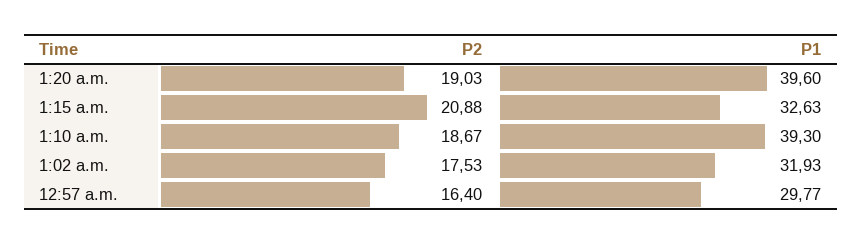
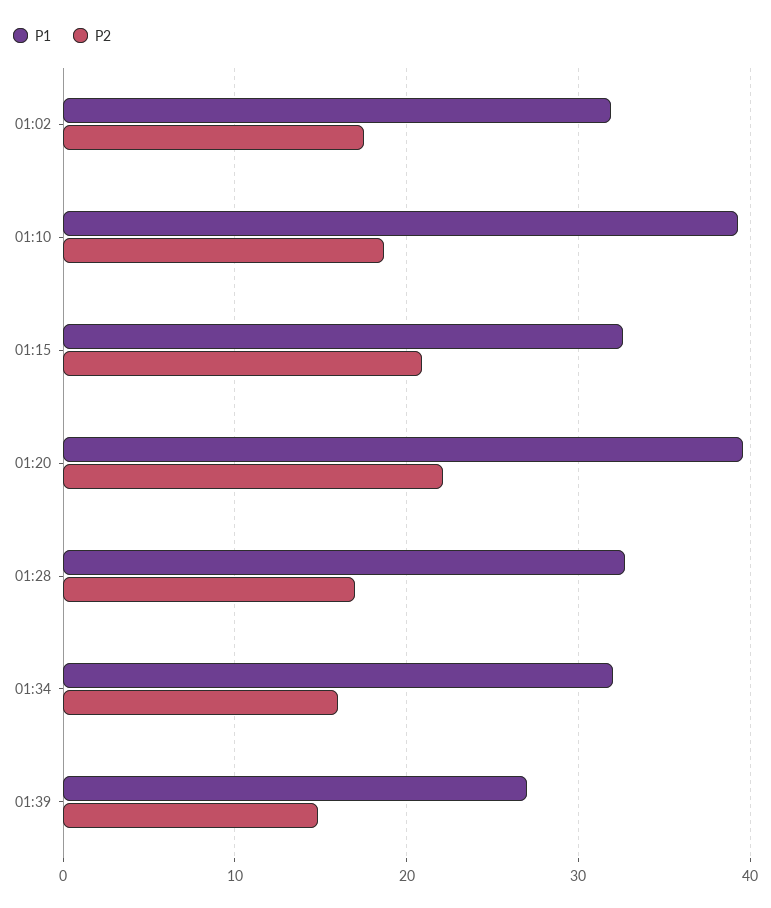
P2, 1:20 a.m.: 19.03 -> 22
P2, 12:57 a.m.: 16.4 -> none
P1, 12:57 a.m.: 29.77 -> none
P1, 01:28: none -> 33
P2, 01:28: none -> 17
P1, 01:34: none -> 32
P2, 01:34: none -> 16
P1, 01:39: none -> 27
P2, 01:39: none -> 15

